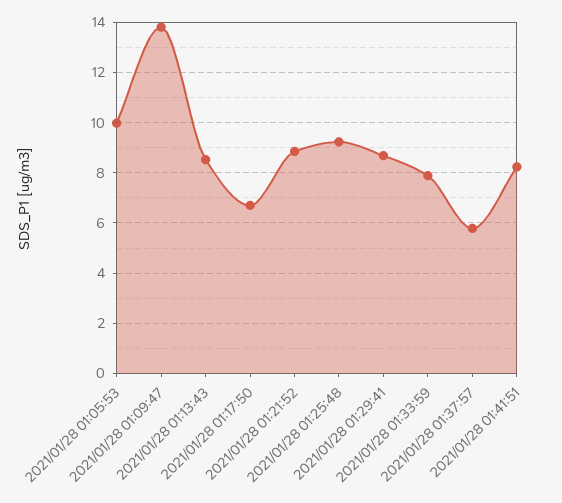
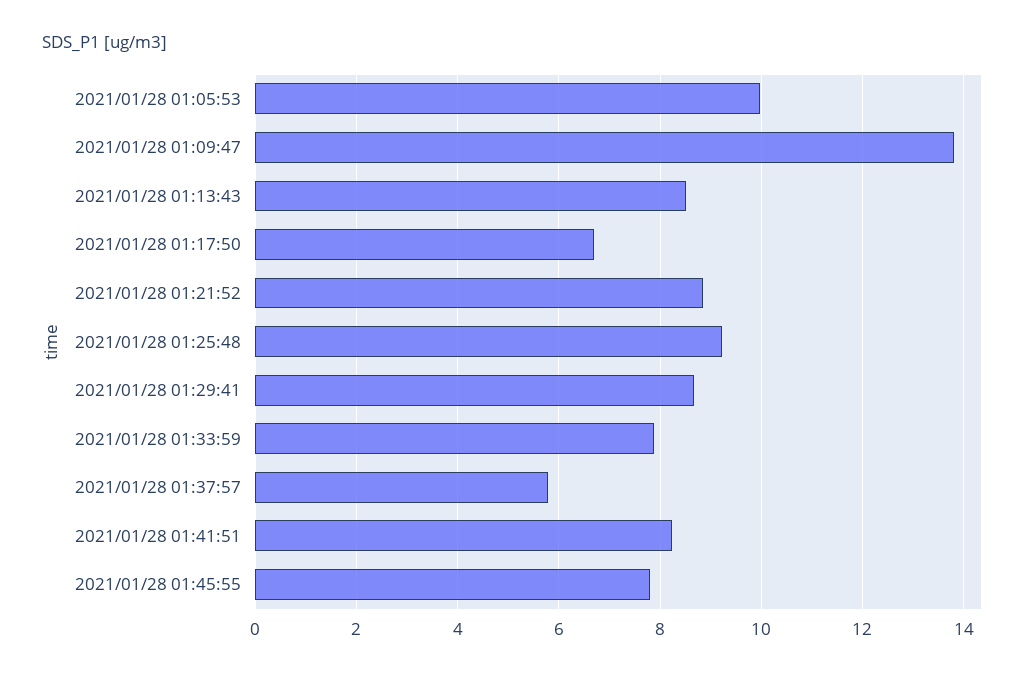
2021/01/28 01:45:55: none -> 7.8

